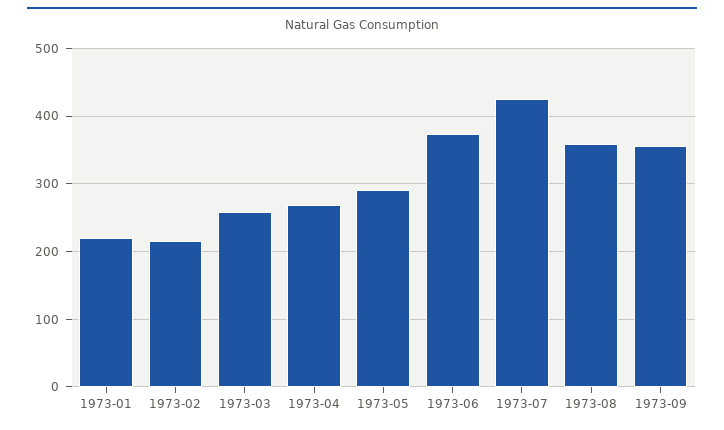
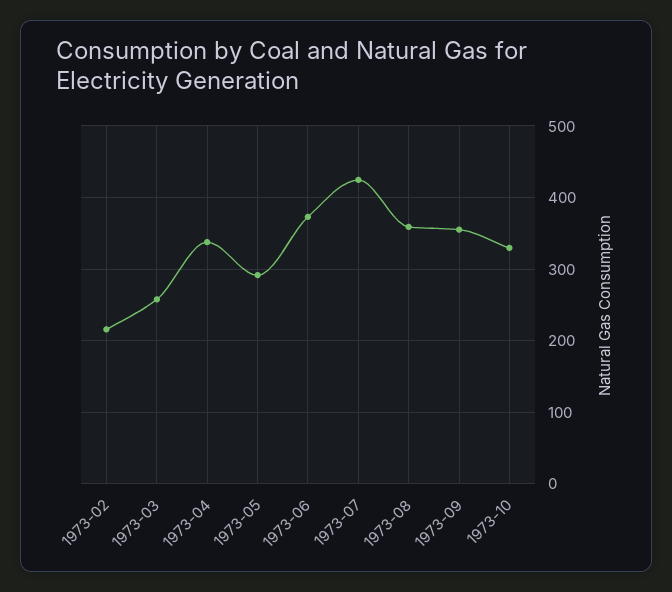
1973-01: 220 -> none
1973-04: 270 -> 340
1973-10: none -> 330

